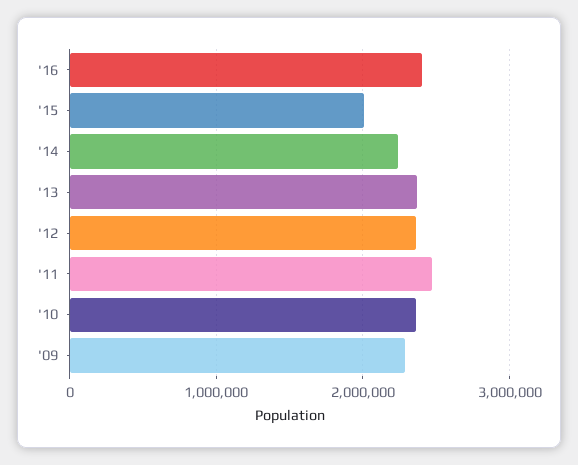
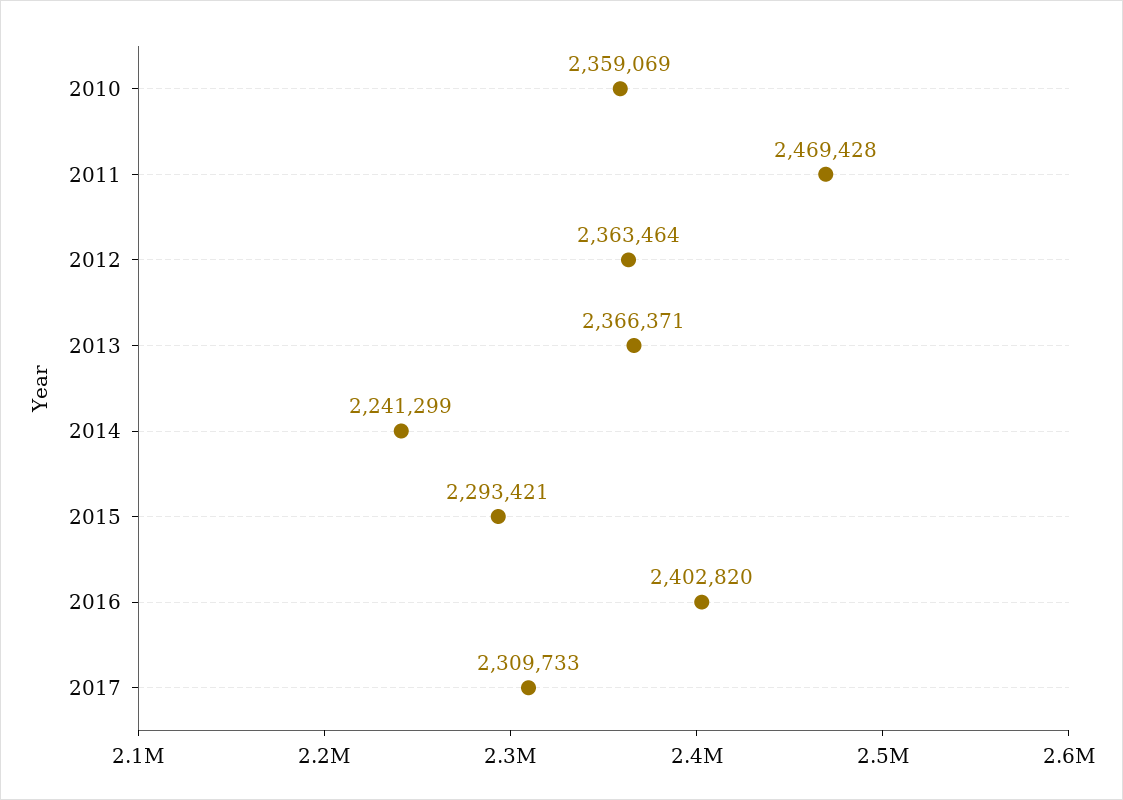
'15: 2000000 -> 2293421
'09: 2300000 -> none
2017: none -> 2309733

